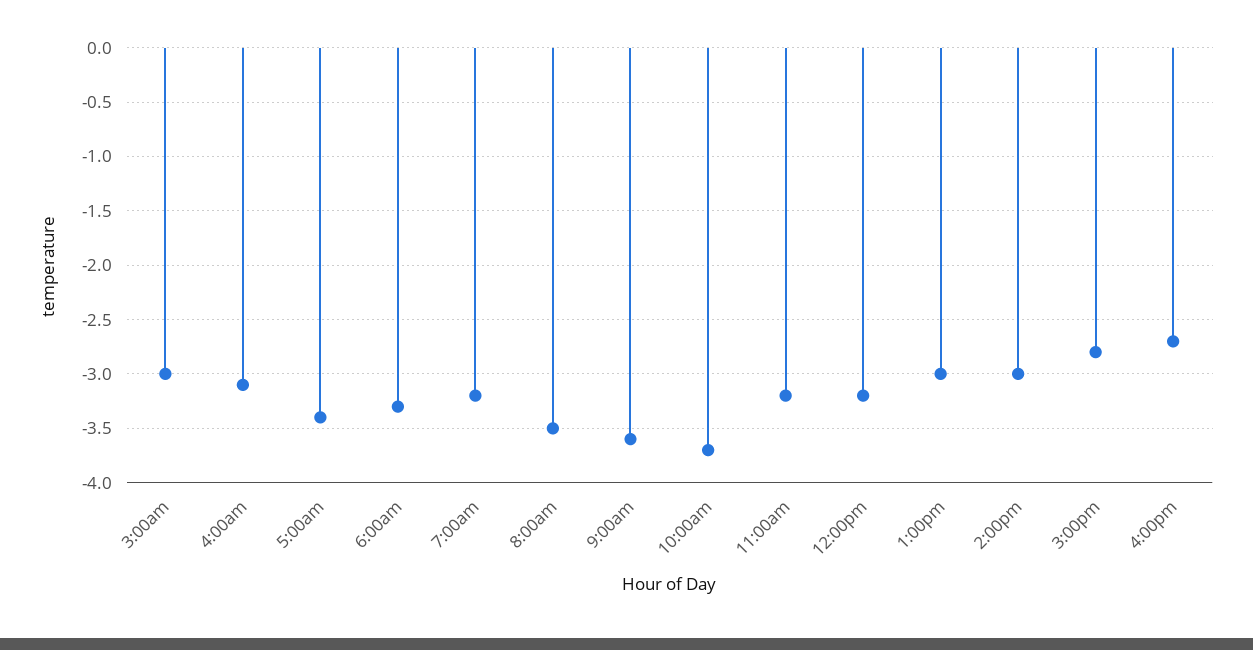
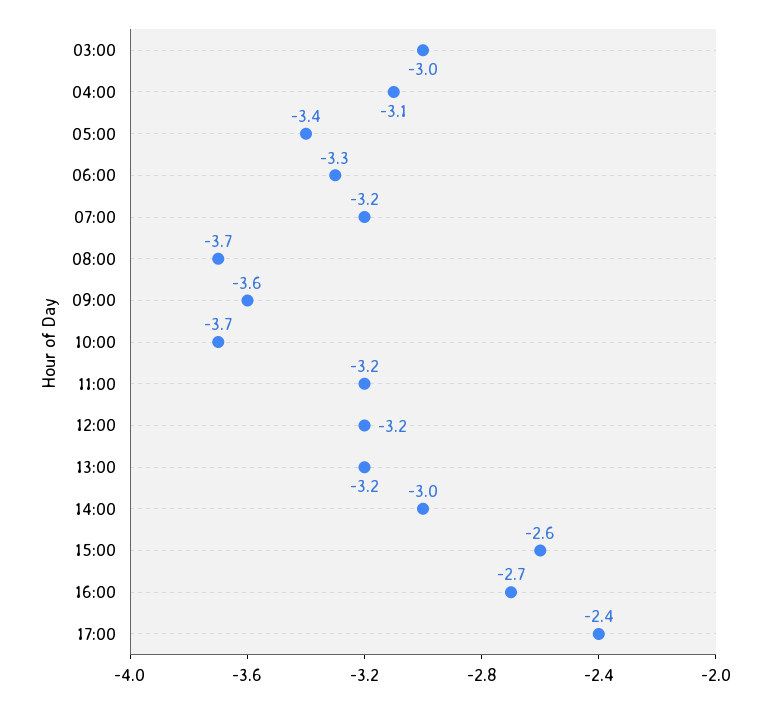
8:00am: -3.5 -> -3.7
1:00pm: -3 -> -3.2
3:00pm: -2.8 -> -2.6
17:00: none -> -2.4

